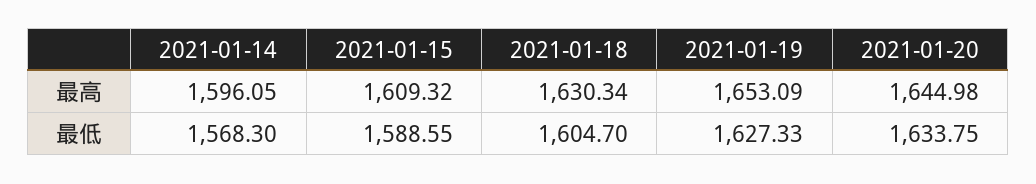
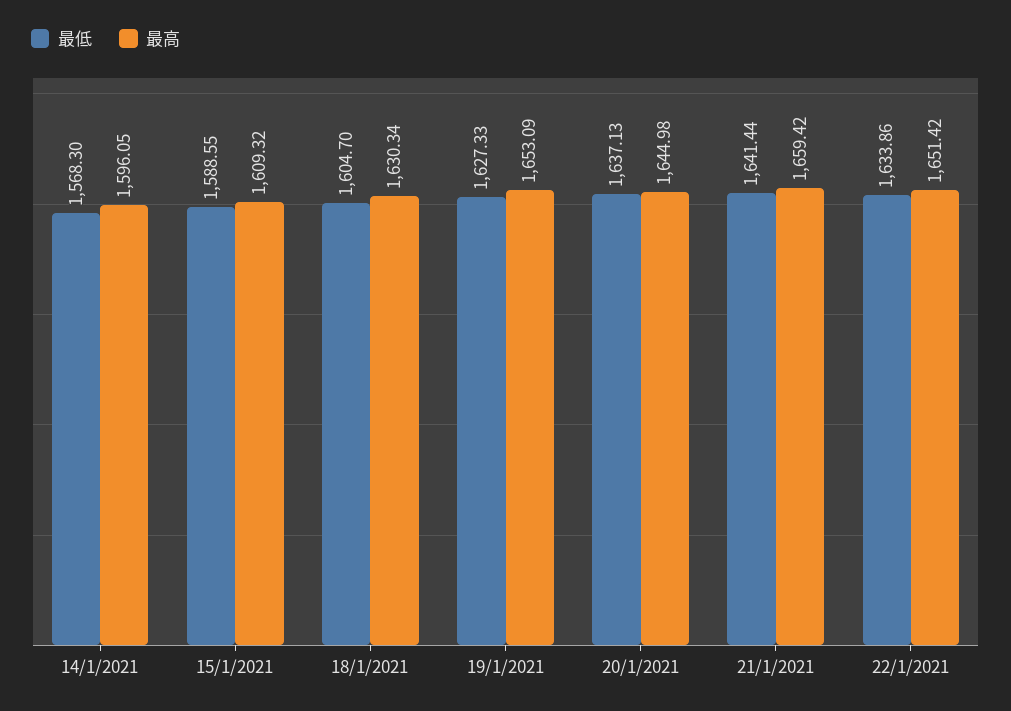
最低, 2021-01-20: 1633.75 -> 1637.13
最低, 21/1/2021: none -> 1641.44
最高, 21/1/2021: none -> 1659.42
最低, 22/1/2021: none -> 1633.86
最高, 22/1/2021: none -> 1651.42

